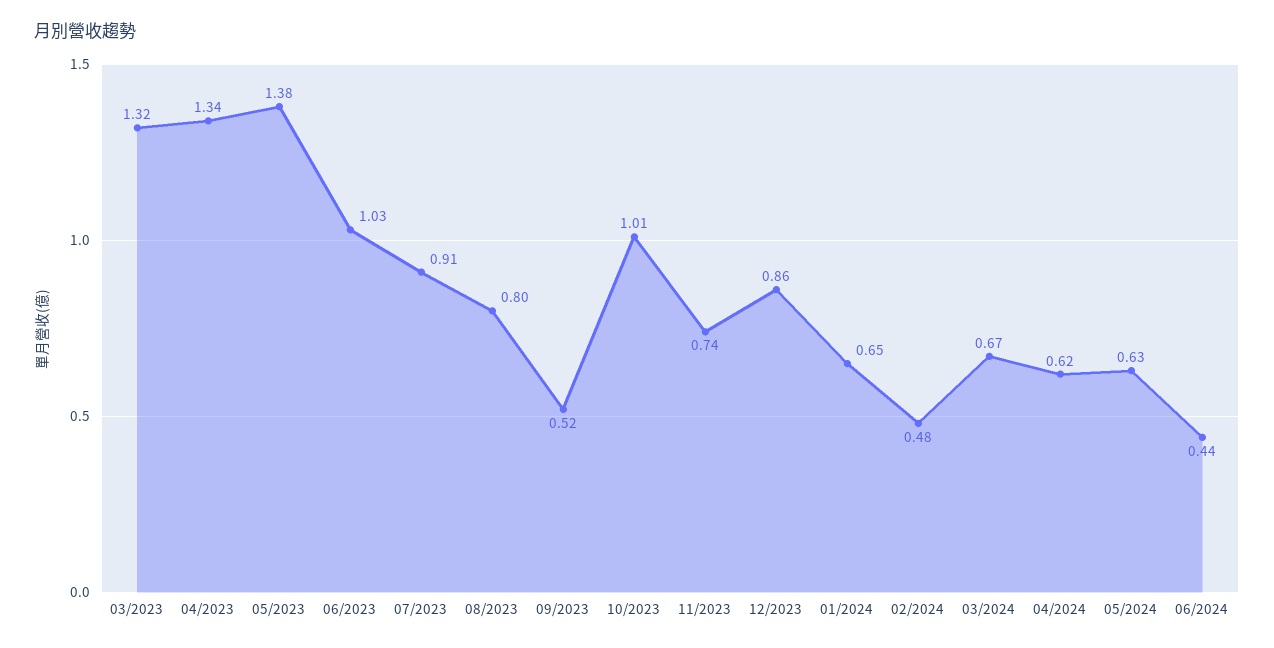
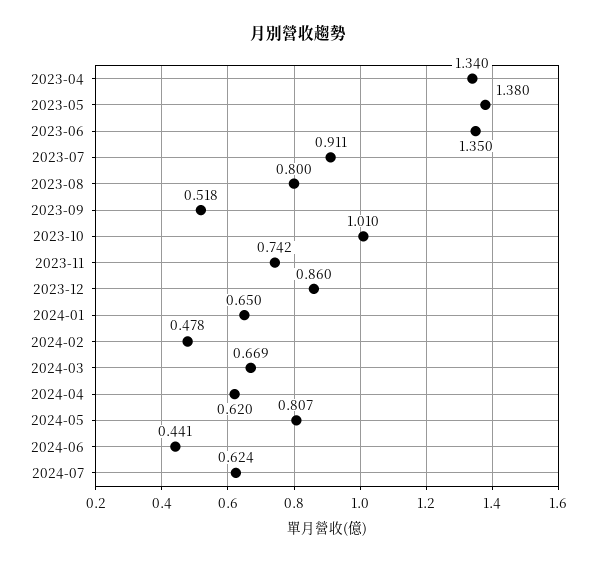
03/2023: 1.32 -> none
06/2023: 1.03 -> 1.35
05/2024: 0.63 -> 0.807
2024-07: none -> 0.624

